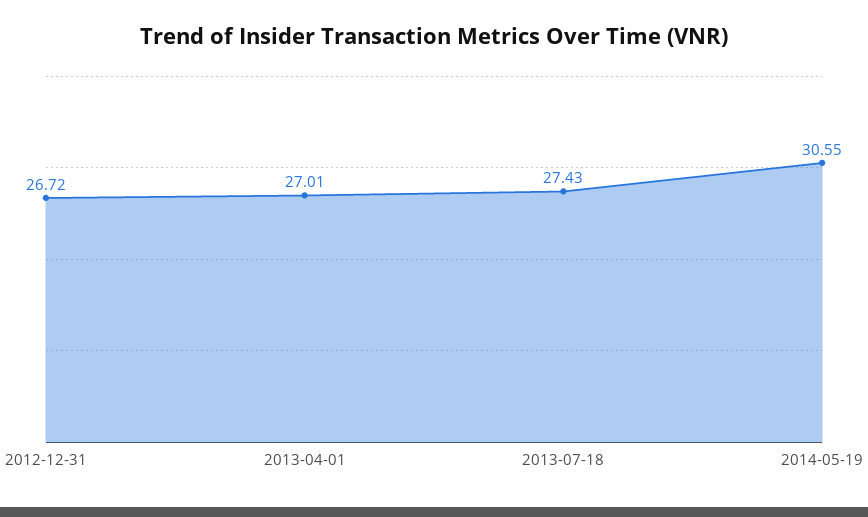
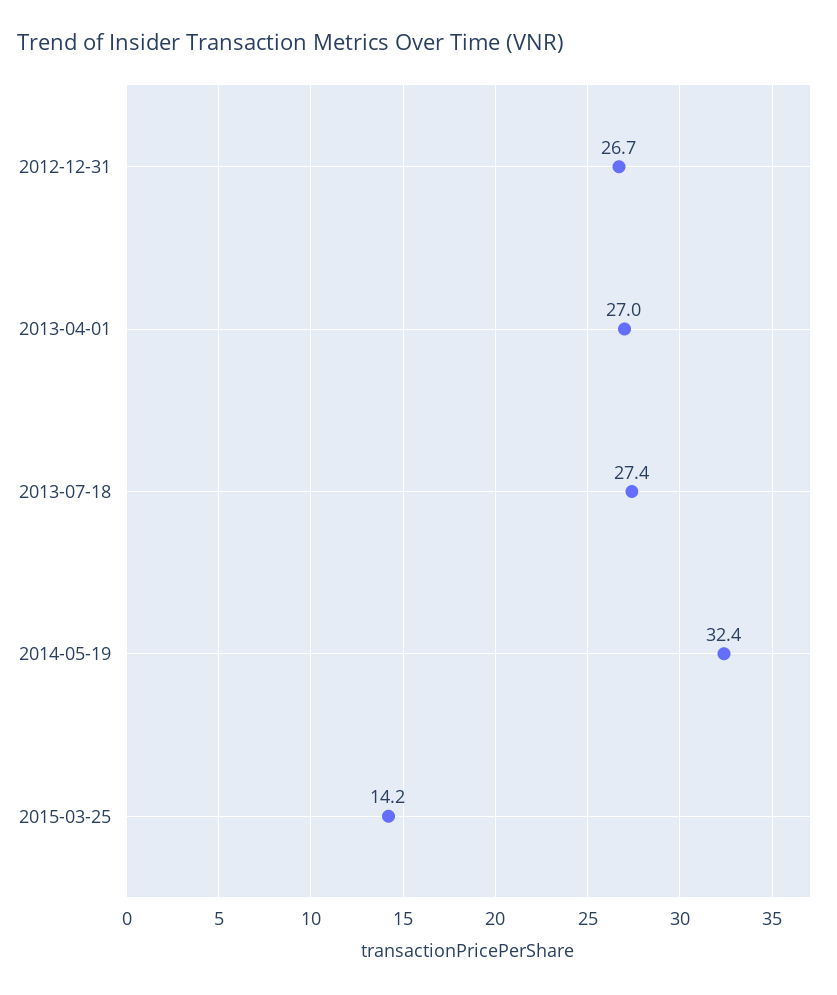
2014-05-19: 30.55 -> 32.4
2015-03-25: none -> 14.2

